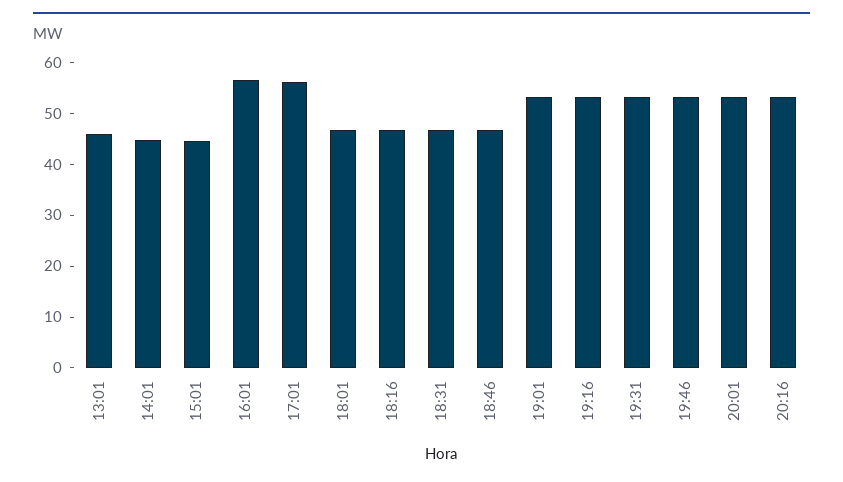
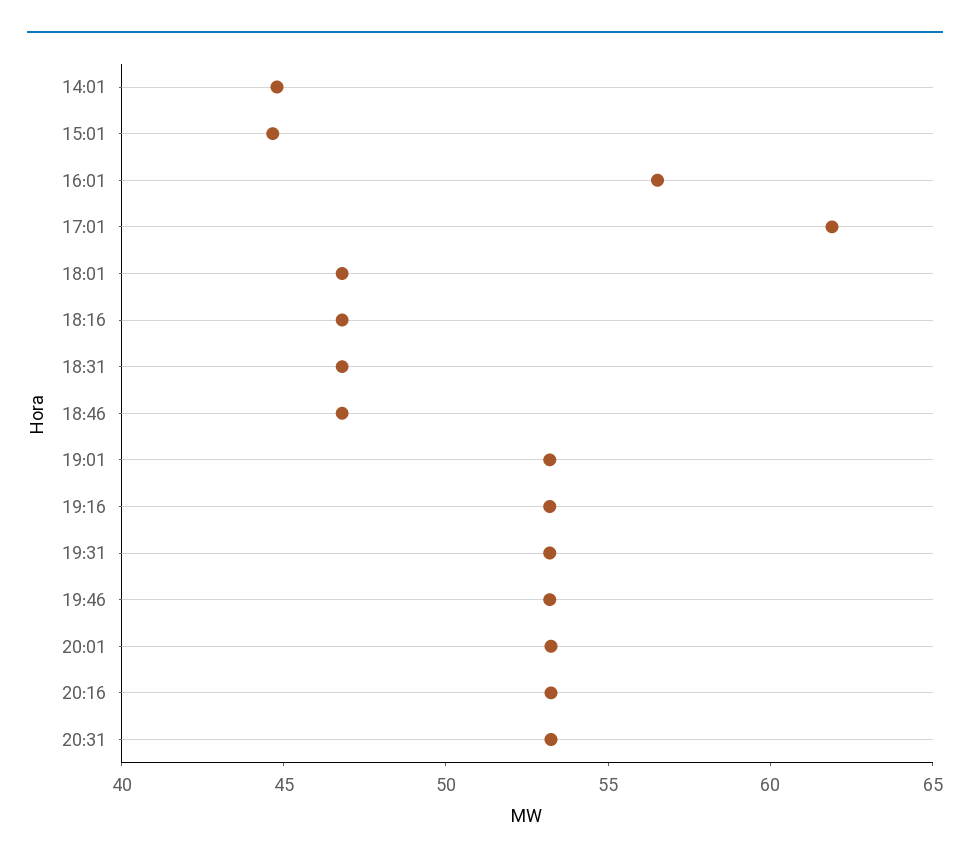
13:01: 46 -> none
17:01: 56 -> 62
20:31: none -> 53

